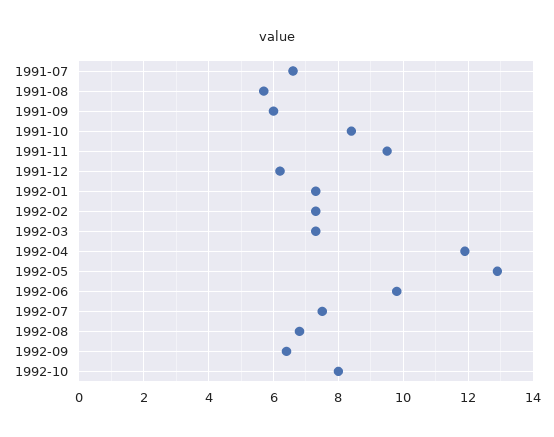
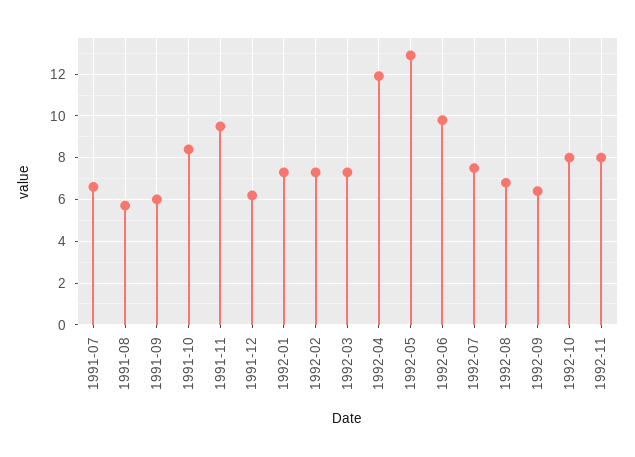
1992-11: none -> 8

